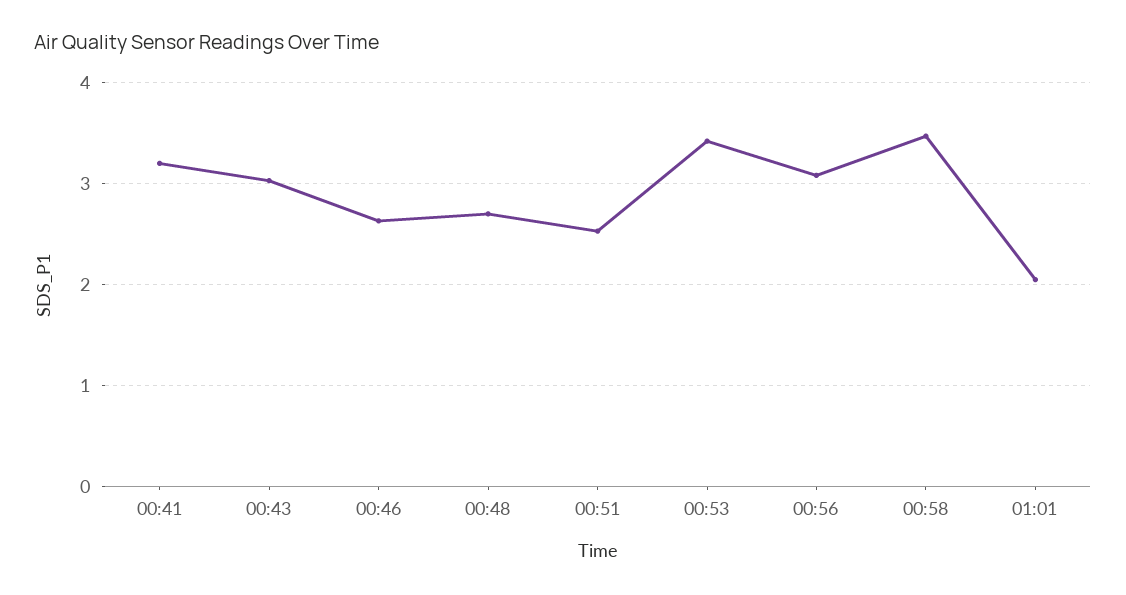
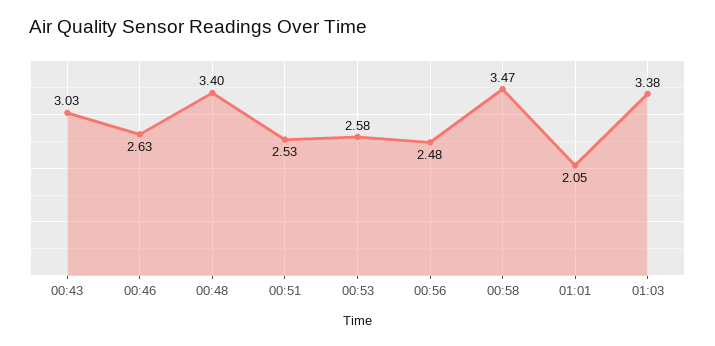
00:41: 3.2 -> none
00:48: 2.7 -> 3.4
00:53: 3.4 -> 2.58
00:56: 3.1 -> 2.48
01:03: none -> 3.38

